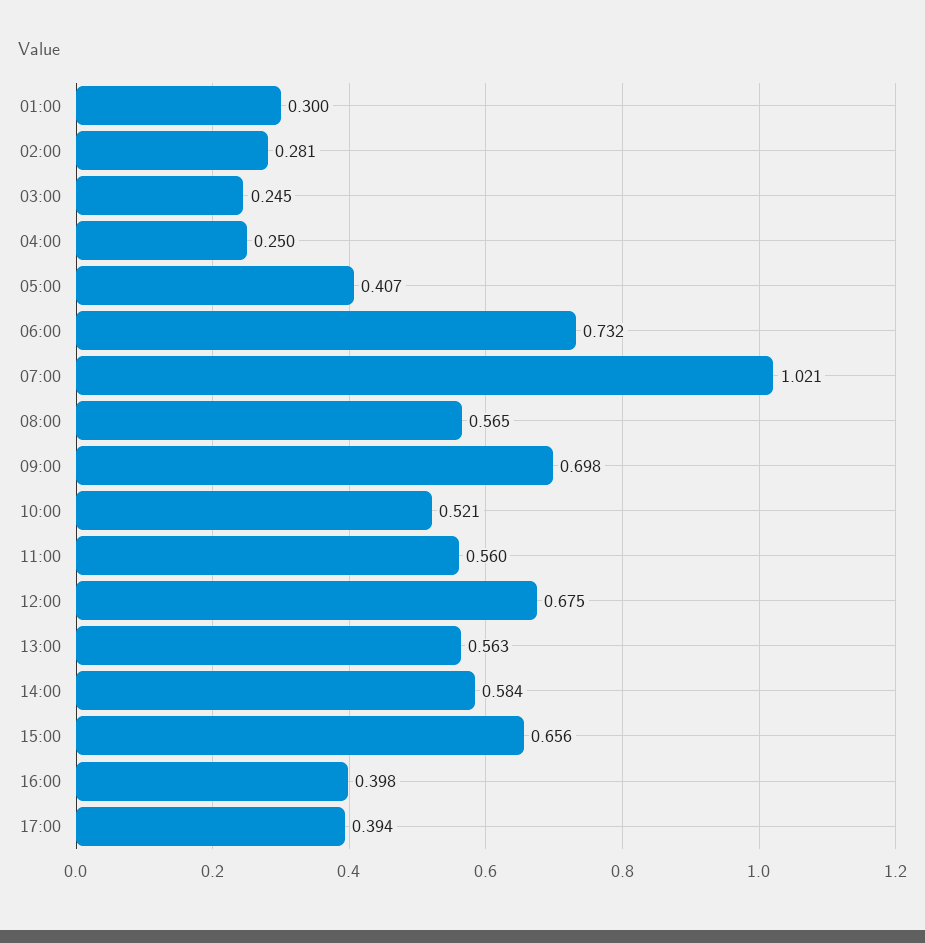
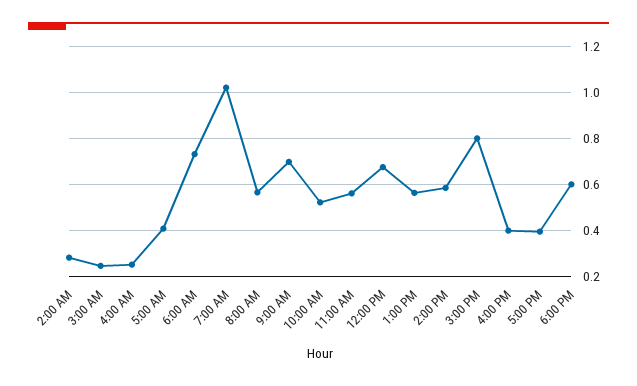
01:00: 0.3 -> none
15:00: 0.656 -> 0.8
6:00 PM: none -> 0.6

